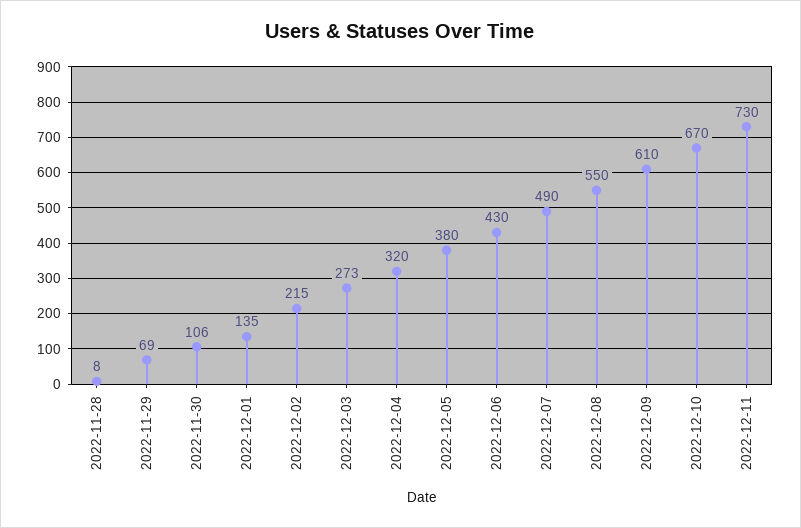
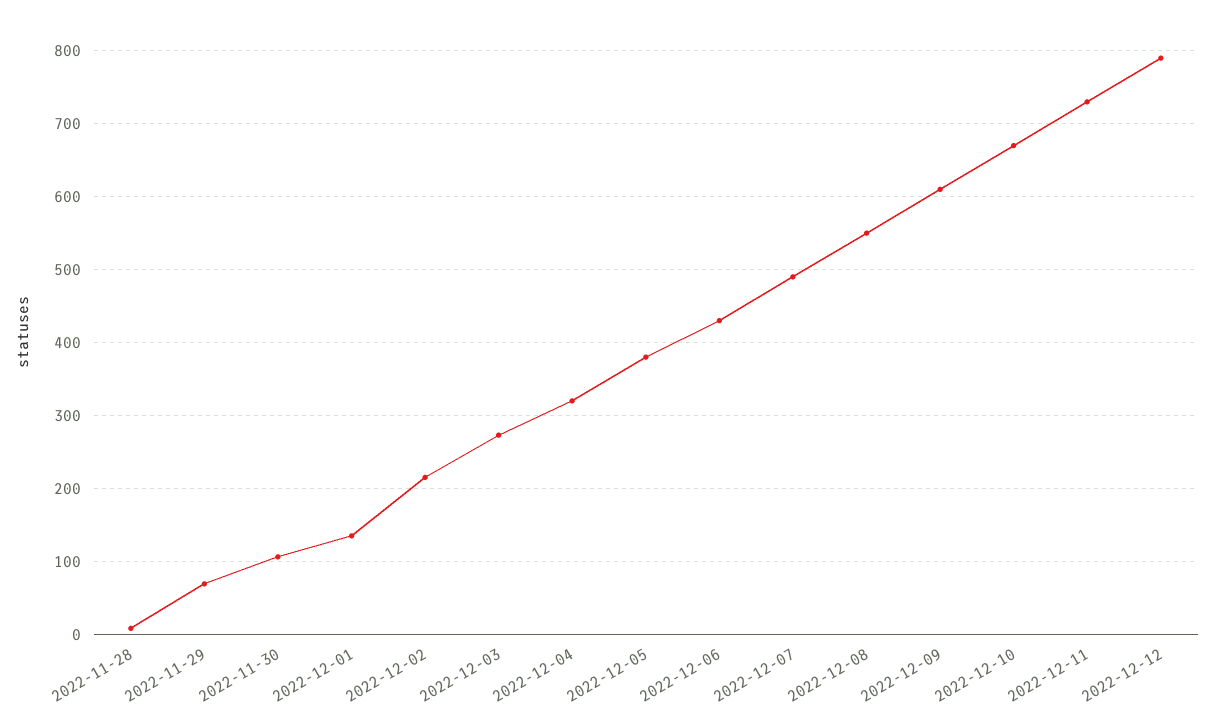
2022-12-12: none -> 790

